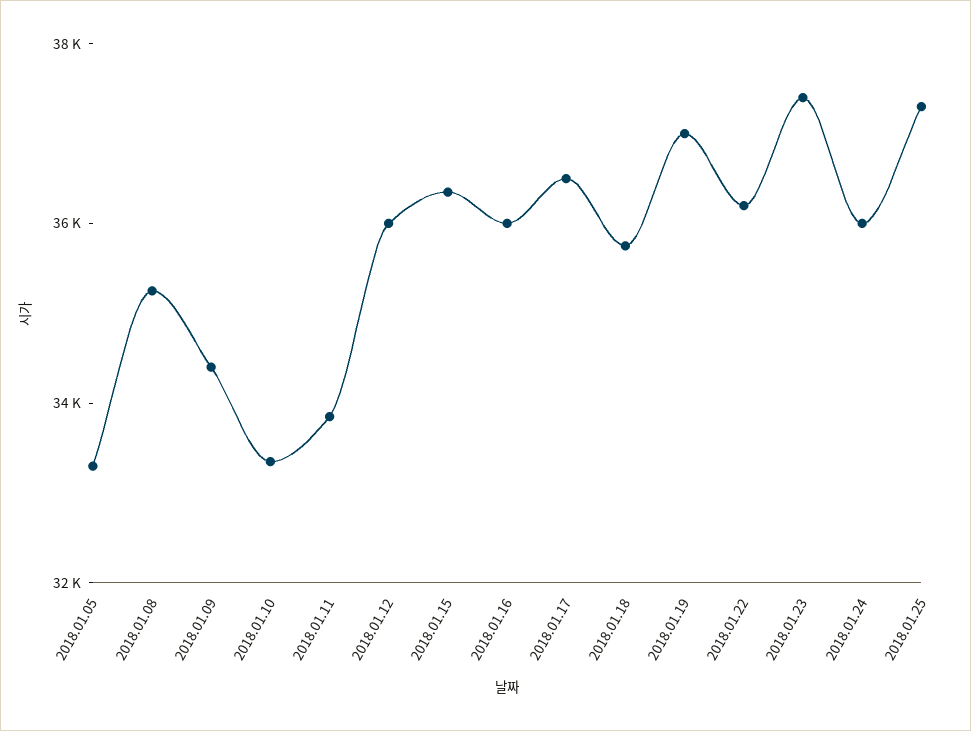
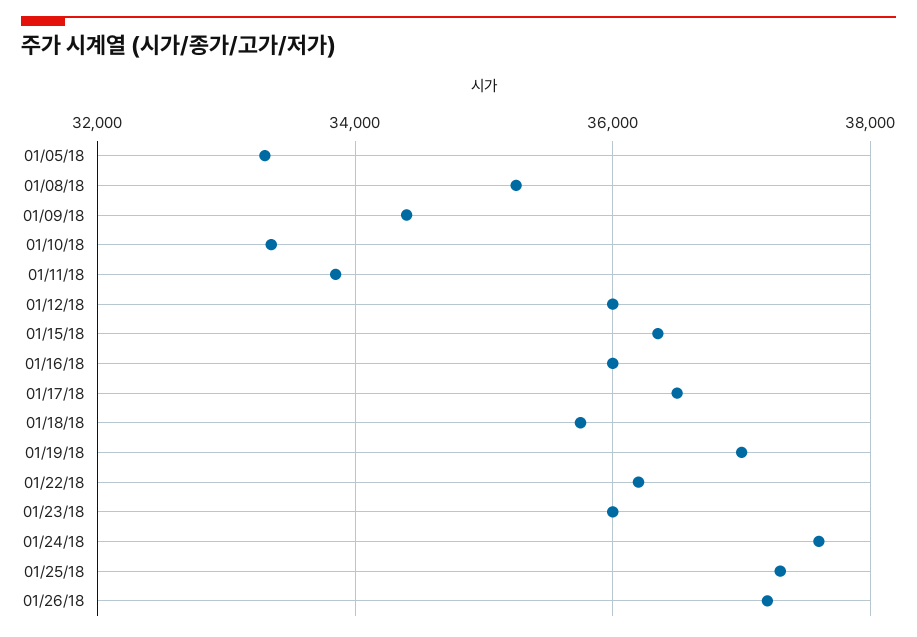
2018.01.23: 37500 -> 36000
2018.01.24: 36000 -> 37600
01/26/18: none -> 37200

